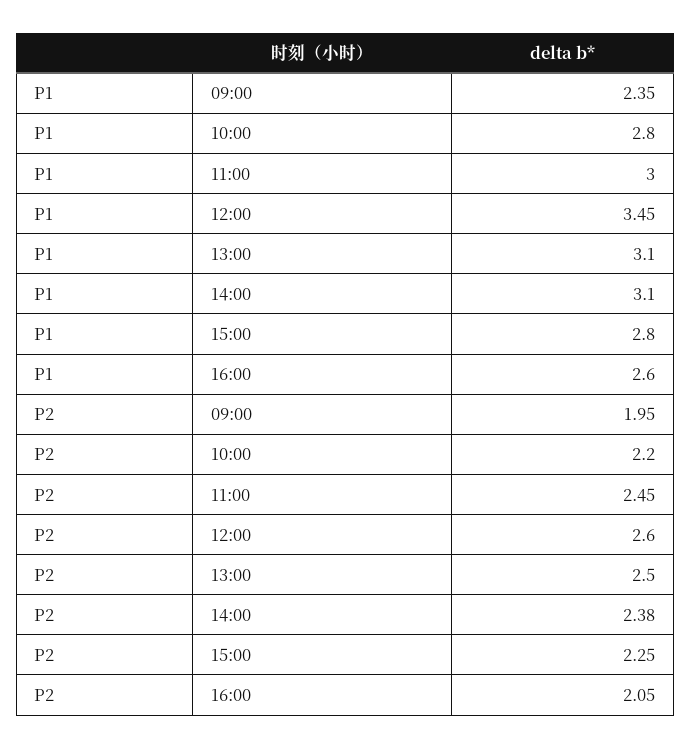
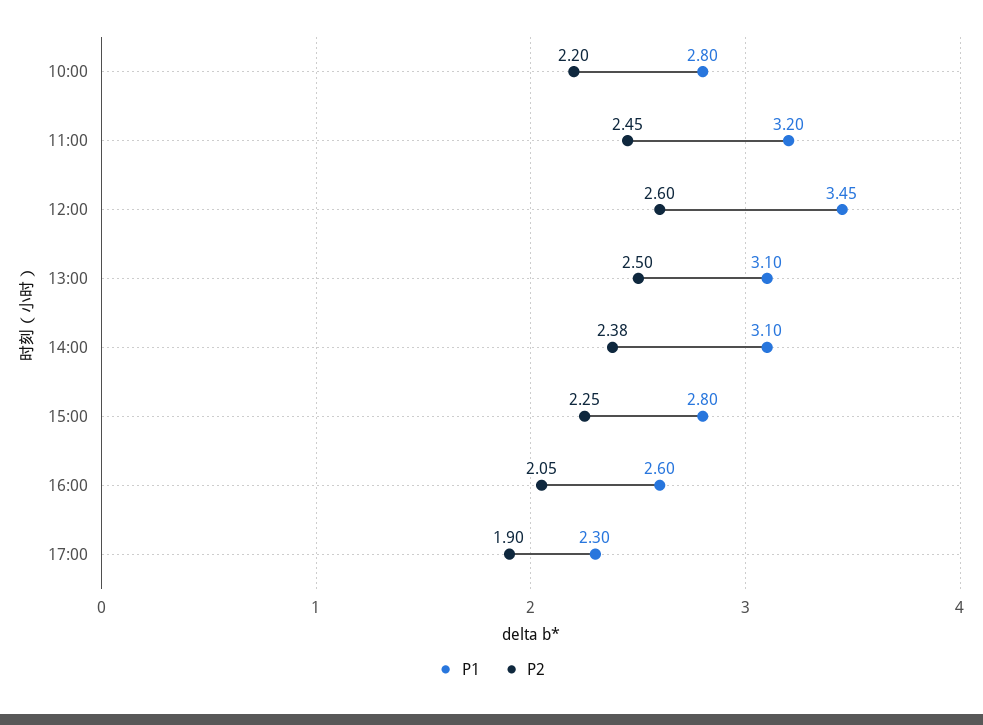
P1, 09:00: 2.35 -> none
P1, 11:00: 3 -> 3.2
P2, 09:00: 1.95 -> none
P1, 17:00: none -> 2.3
P2, 17:00: none -> 1.9

